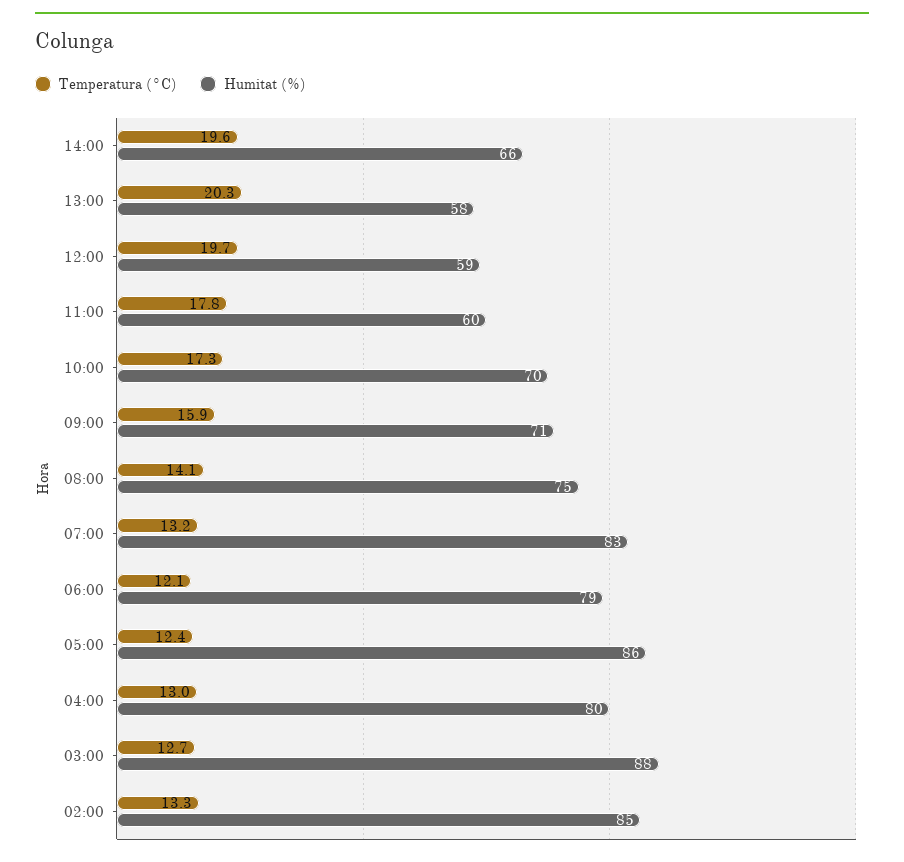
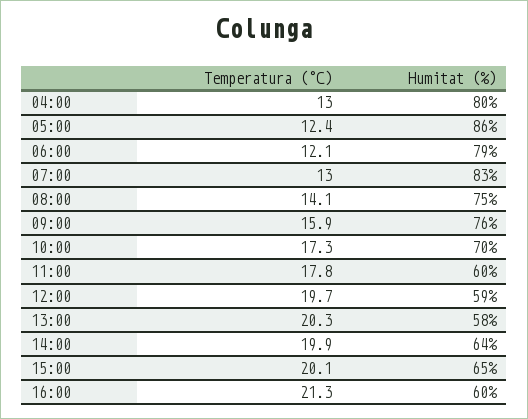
Temperatura (°C), 14:00: 19.6 -> 19.9
Humitat (%), 14:00: 66 -> 64
Humitat (%), 09:00: 71 -> 76
Temperatura (°C), 07:00: 13.2 -> 13
Temperatura (°C), 03:00: 12.7 -> none
Humitat (%), 03:00: 88 -> none
Temperatura (°C), 02:00: 13.3 -> none
Humitat (%), 02:00: 85 -> none
Temperatura (°C), 15:00: none -> 20.1
Humitat (%), 15:00: none -> 65
Temperatura (°C), 16:00: none -> 21.3
Humitat (%), 16:00: none -> 60

